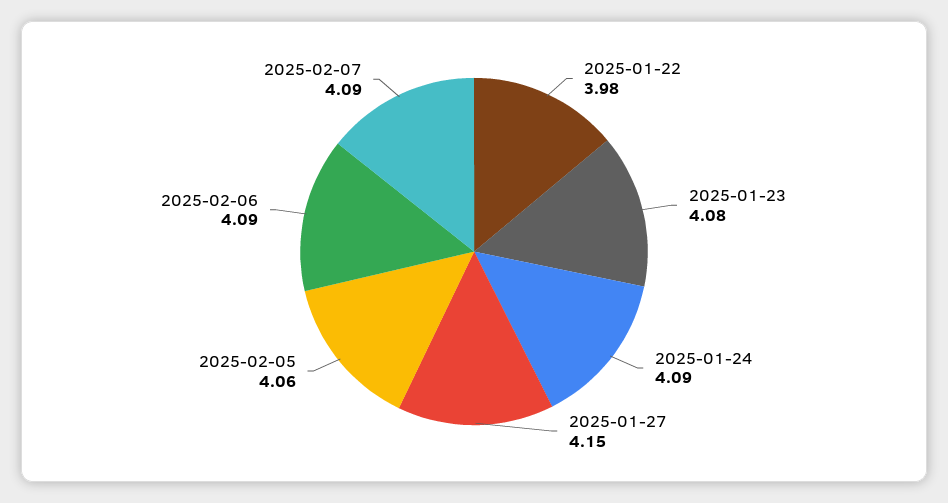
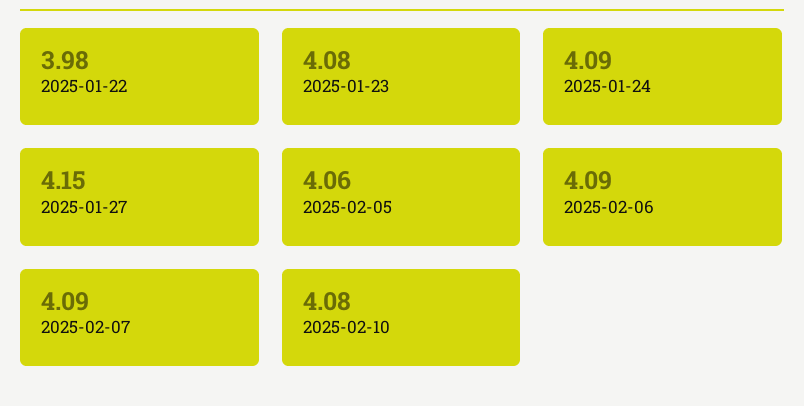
2025-02-10: none -> 4.08

